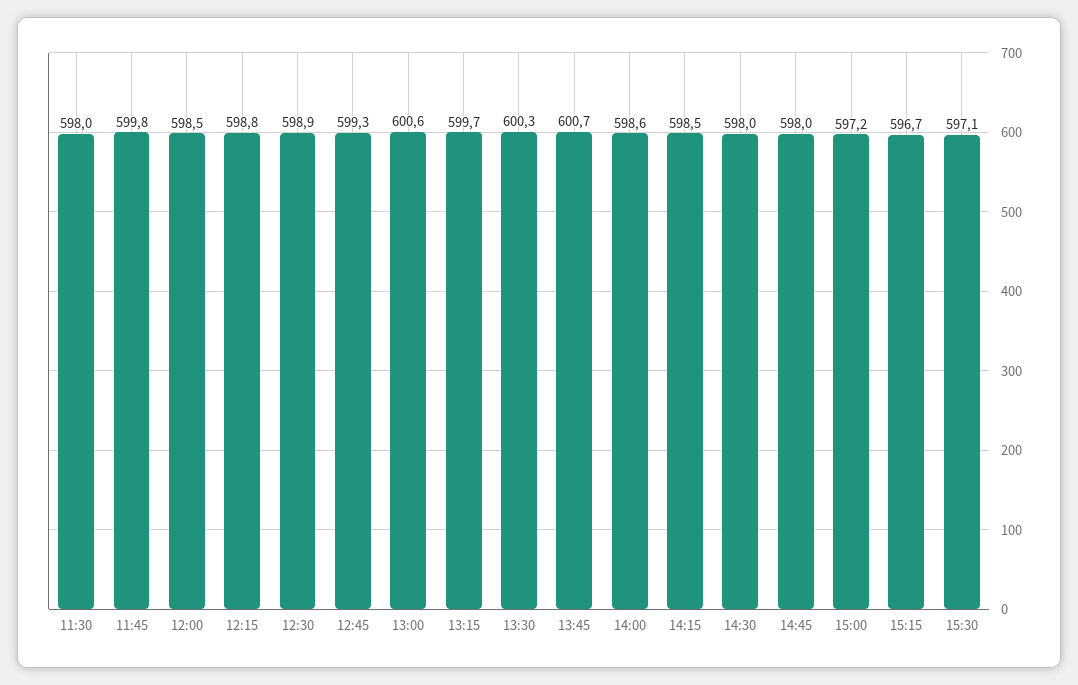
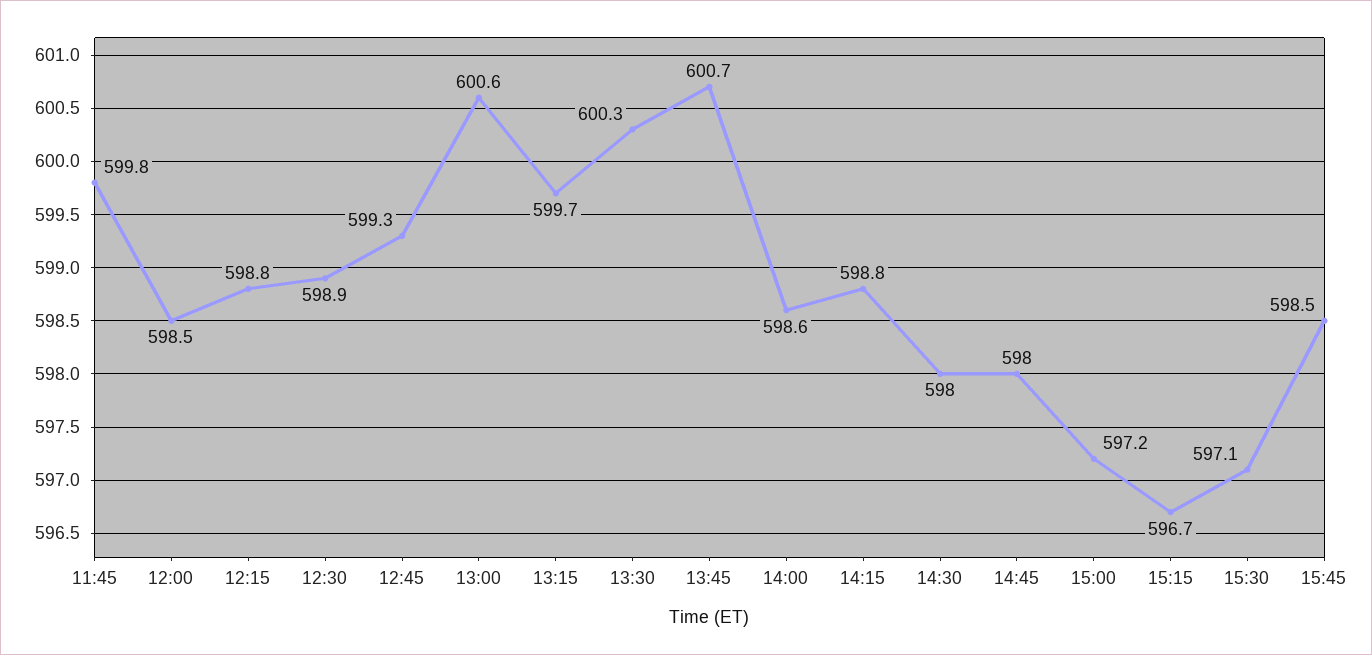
11:30: 598 -> none
14:15: 598.5 -> 598.8
15:45: none -> 598.5

